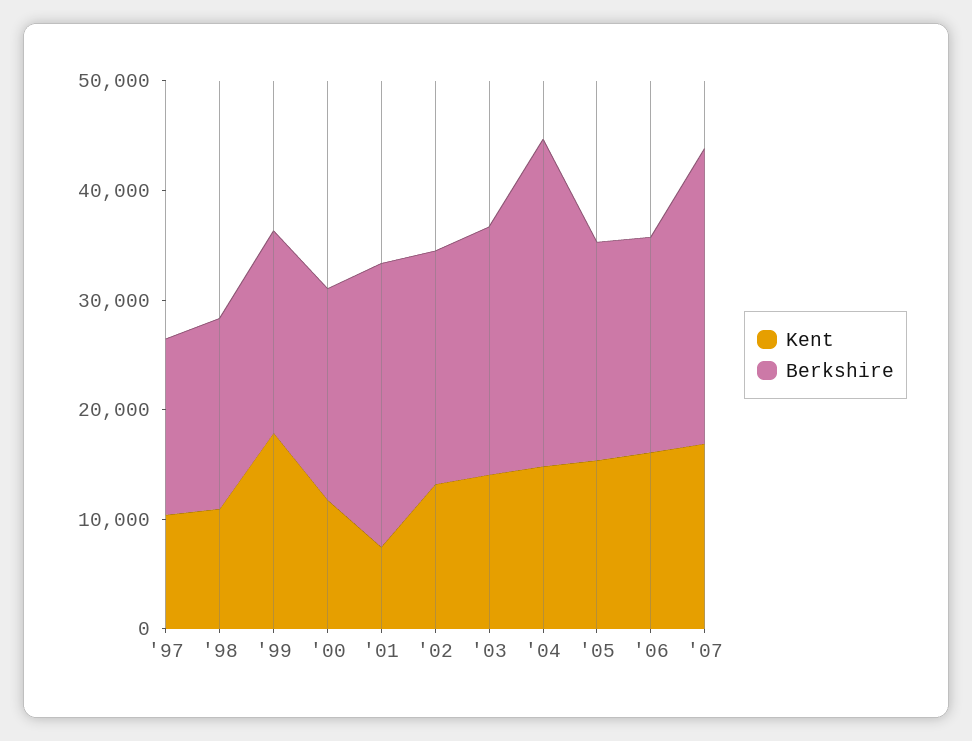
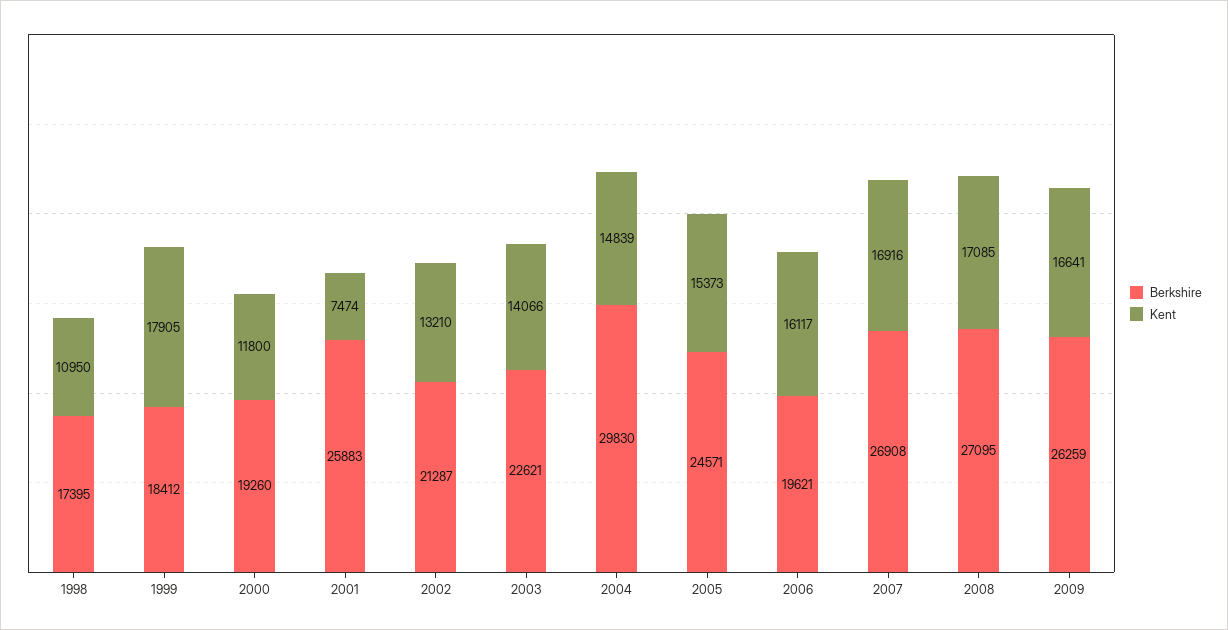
Kent, '97: 10000 -> none
Berkshire, '97: 16000 -> none
Berkshire, '05: 20000 -> 24571
Berkshire, 2008: none -> 27095
Kent, 2008: none -> 17085
Berkshire, 2009: none -> 26259
Kent, 2009: none -> 16641

